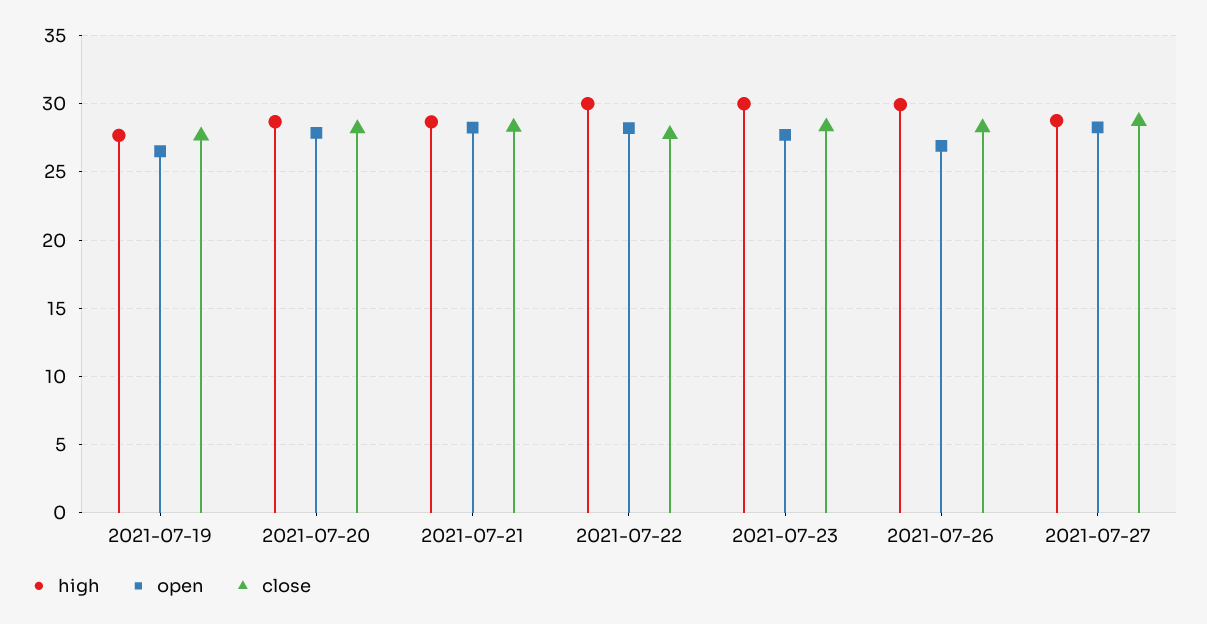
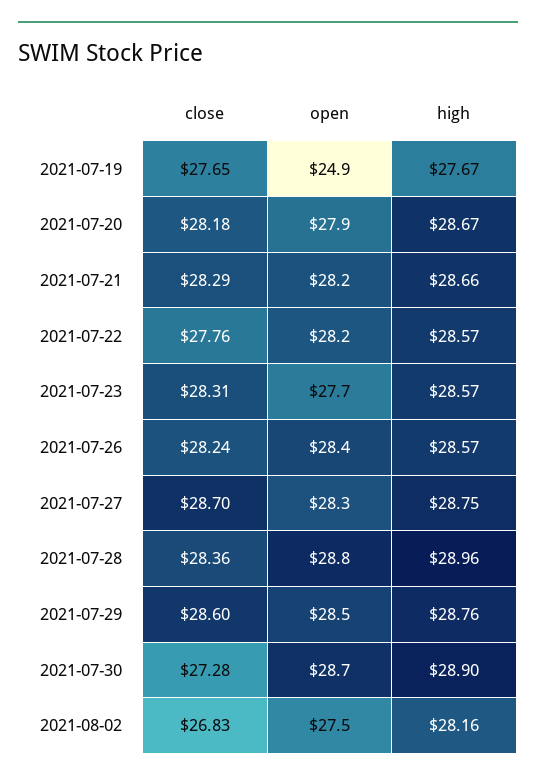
open, 2021-07-19: 26.5 -> 24.9
high, 2021-07-22: 30 -> 28.57
high, 2021-07-23: 30 -> 28.57
high, 2021-07-26: 30 -> 28.57
open, 2021-07-26: 27 -> 28.4
close, 2021-07-28: none -> 28.36
open, 2021-07-28: none -> 28.8
high, 2021-07-28: none -> 28.96
close, 2021-07-29: none -> 28.6
open, 2021-07-29: none -> 28.5
high, 2021-07-29: none -> 28.76
close, 2021-07-30: none -> 27.28
open, 2021-07-30: none -> 28.7
high, 2021-07-30: none -> 28.9
close, 2021-08-02: none -> 26.83
open, 2021-08-02: none -> 27.5
high, 2021-08-02: none -> 28.16

